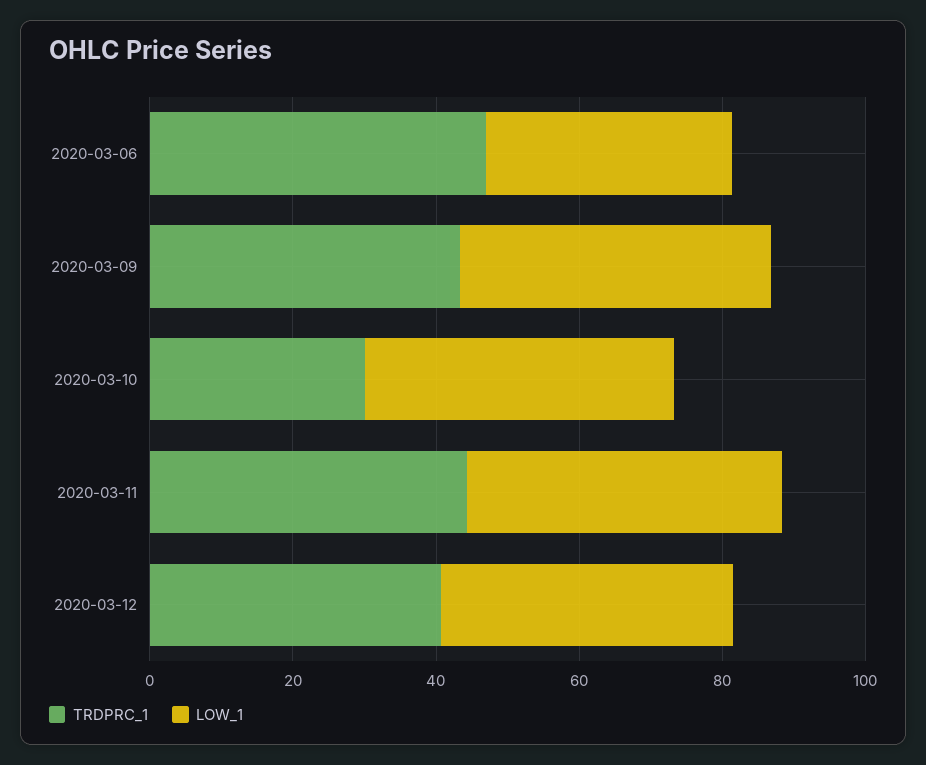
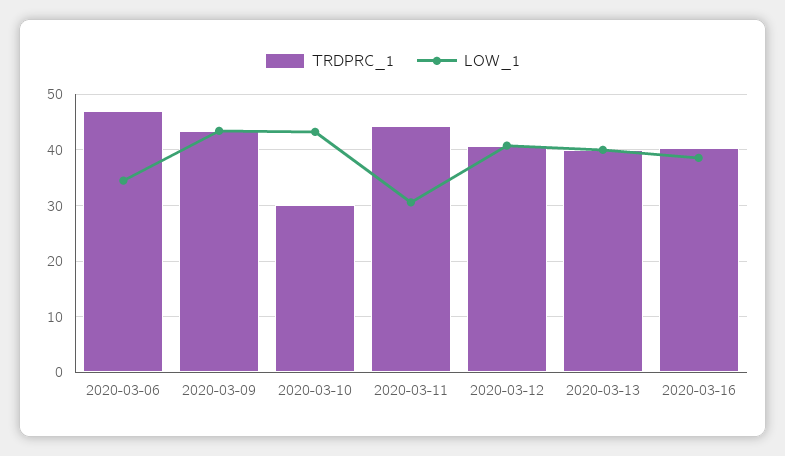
LOW_1, 2020-03-11: 45 -> 30
TRDPRC_1, 2020-03-13: none -> 40
LOW_1, 2020-03-13: none -> 40
TRDPRC_1, 2020-03-16: none -> 40
LOW_1, 2020-03-16: none -> 38

